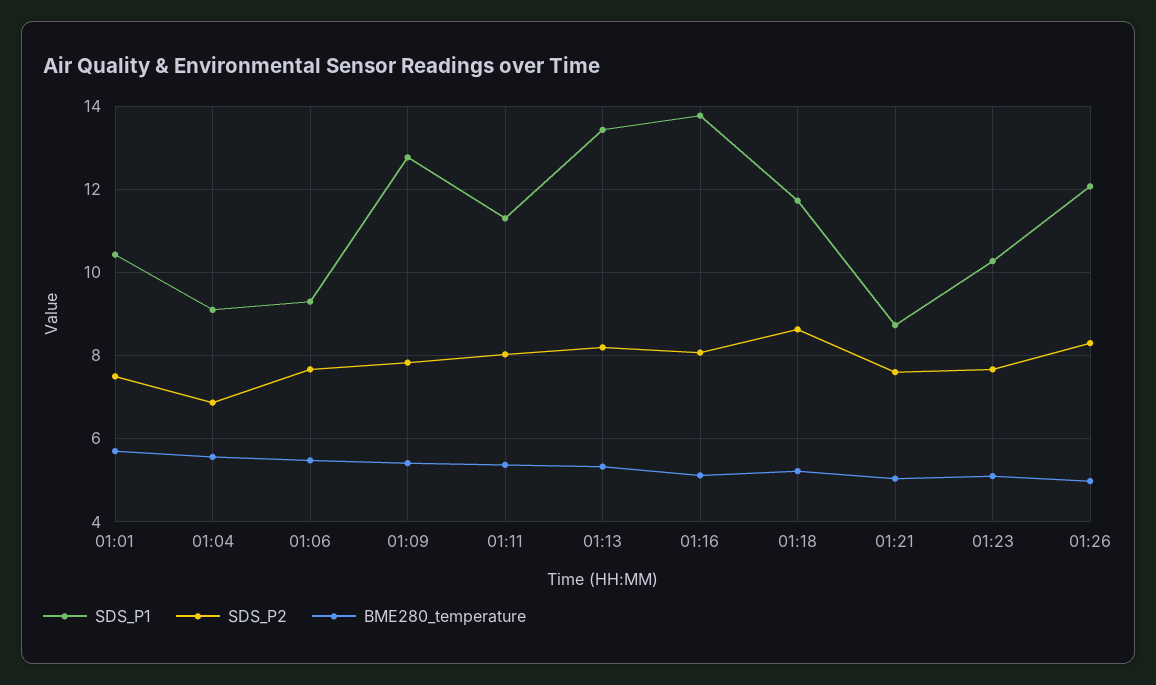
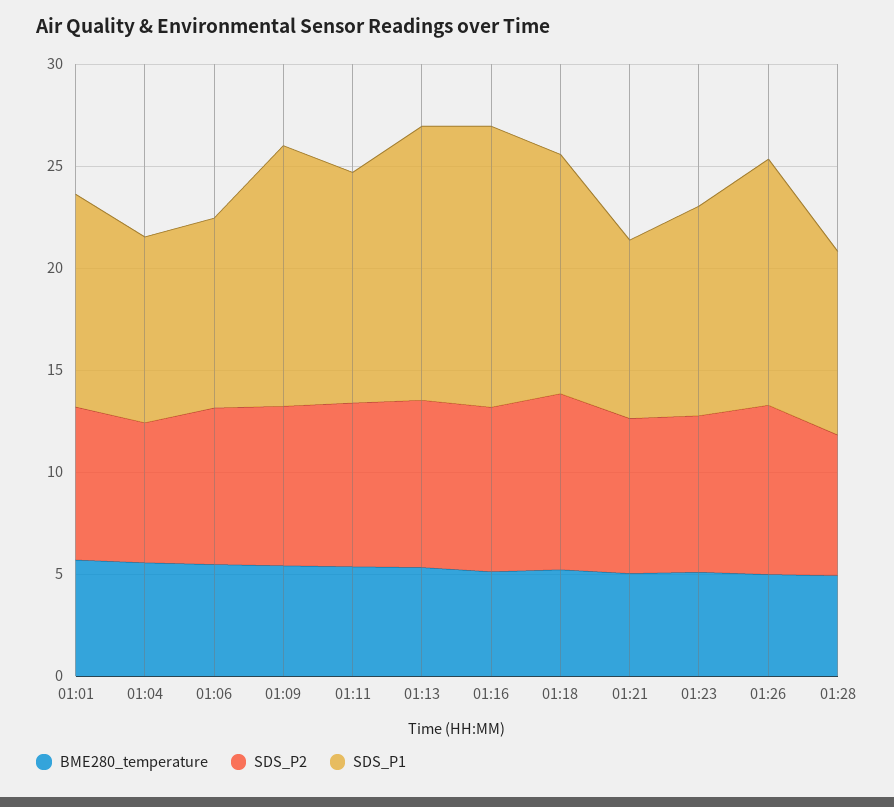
BME280_temperature, 01:28: none -> 5
SDS_P2, 01:28: none -> 7
SDS_P1, 01:28: none -> 9

